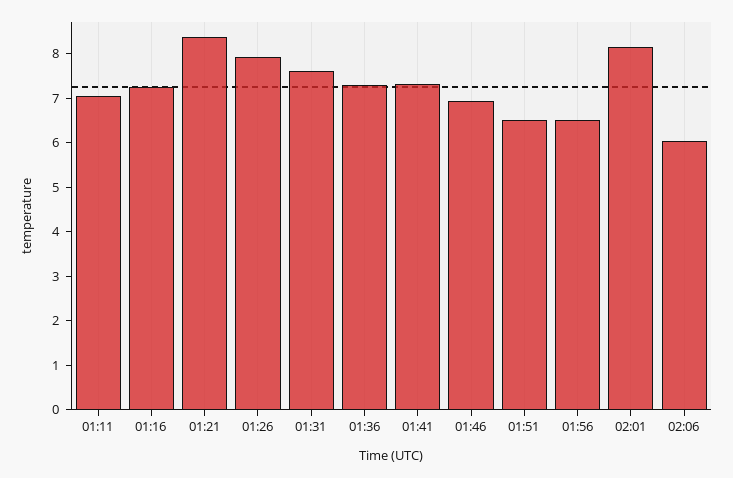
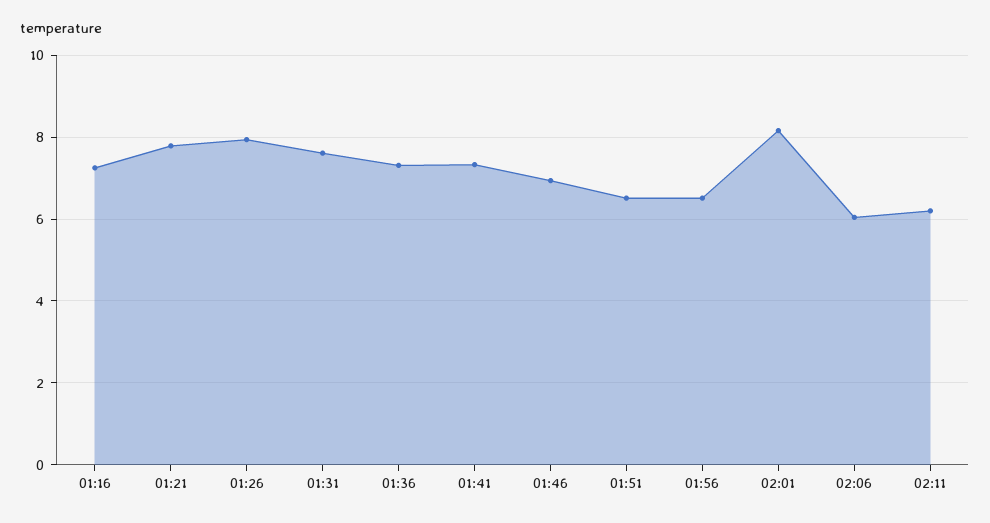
01:11: 7 -> none
01:21: 8.4 -> 7.8
02:11: none -> 6.2

